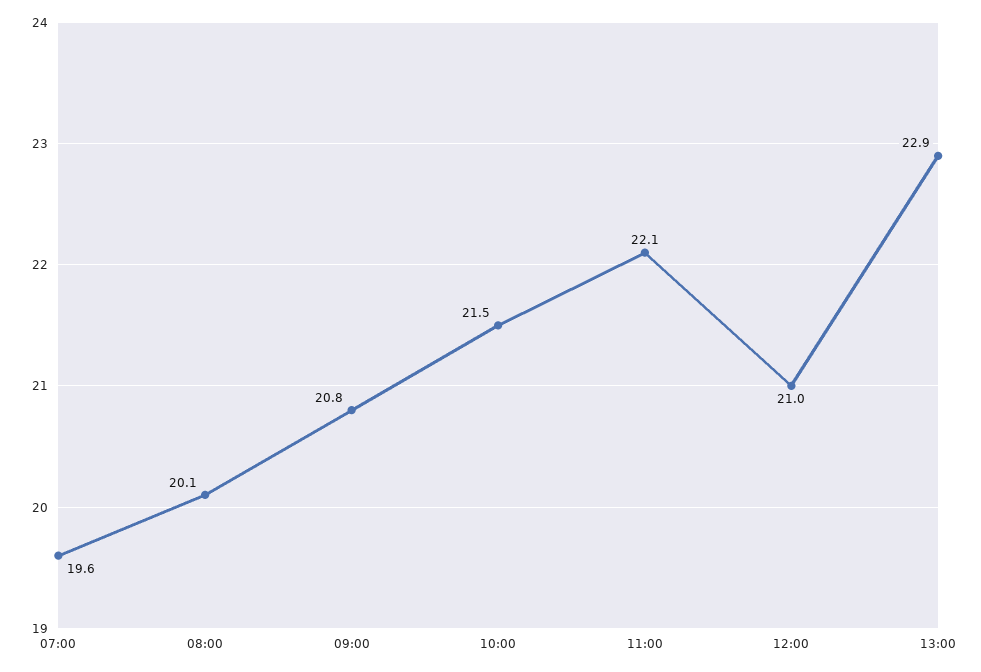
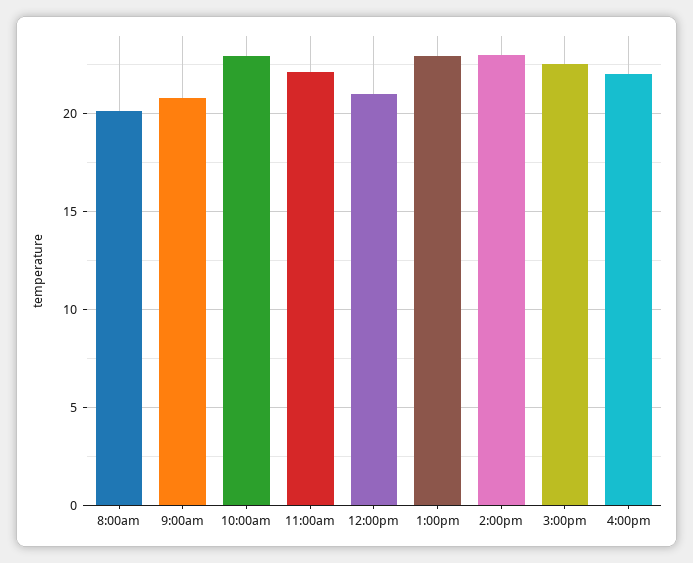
07:00: 19.6 -> none
10:00: 21.5 -> 23
2:00pm: none -> 23
3:00pm: none -> 22.5
4:00pm: none -> 22

